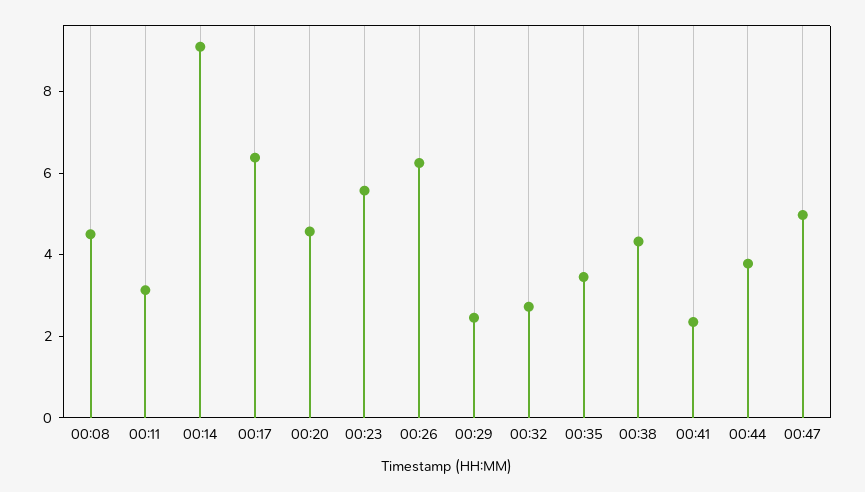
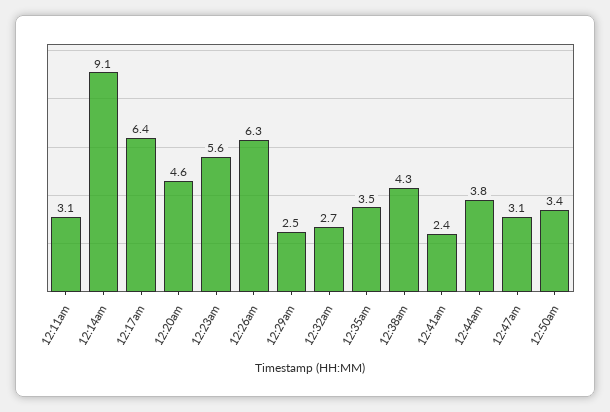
00:08: 4.5 -> none
00:47: 5 -> 3.1
12:50am: none -> 3.4

